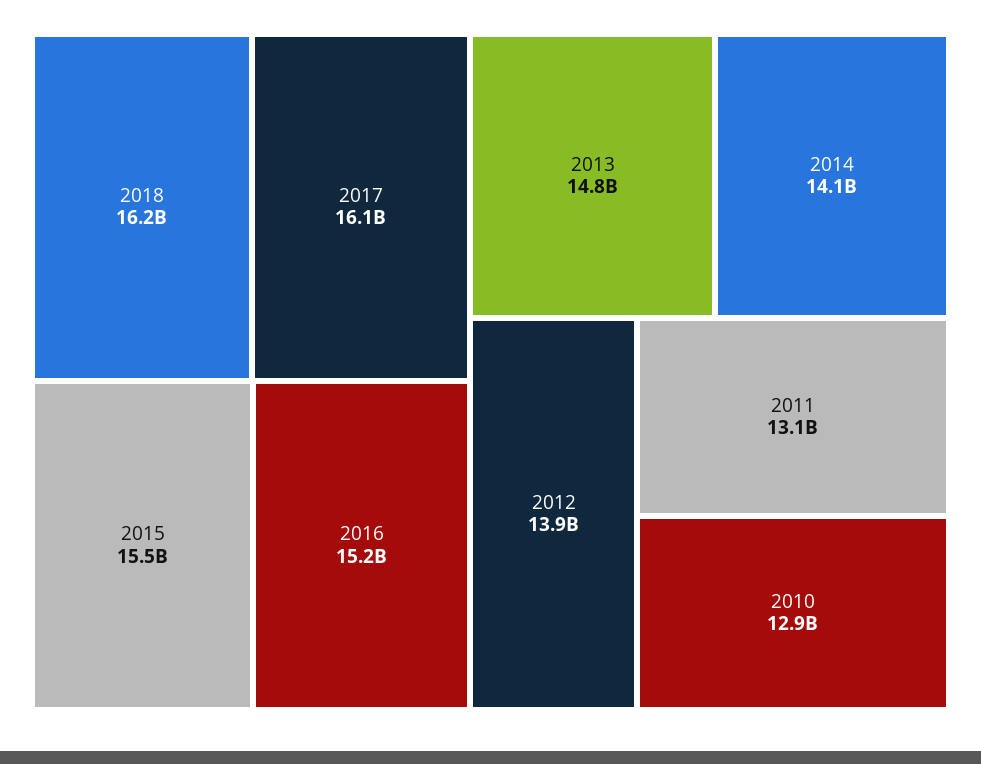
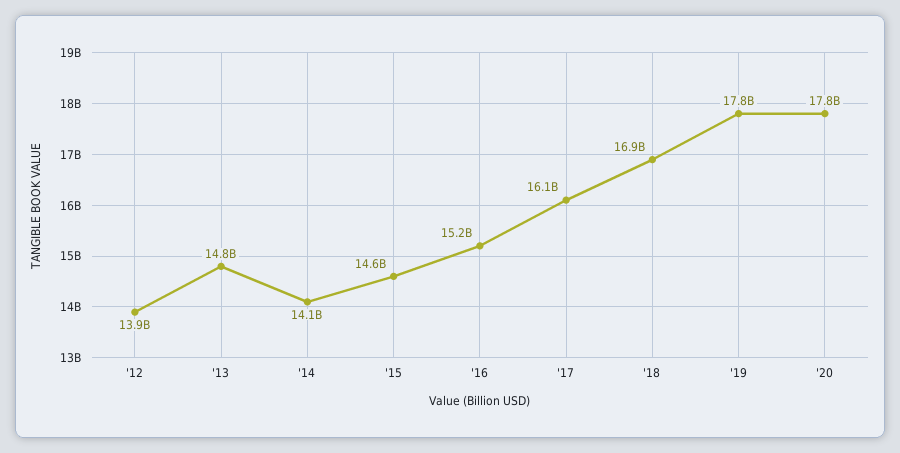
2018: 16200000000 -> 16900000000
2015: 15500000000 -> 14600000000
2011: 13100000000 -> none
2010: 12900000000 -> none
'19: none -> 17800000000
'20: none -> 17800000000

